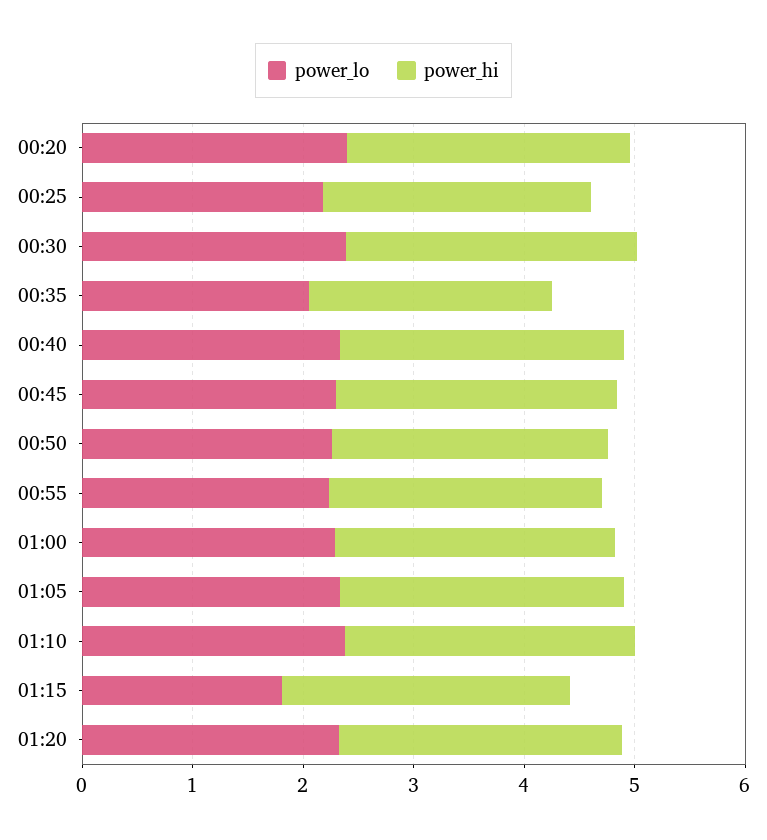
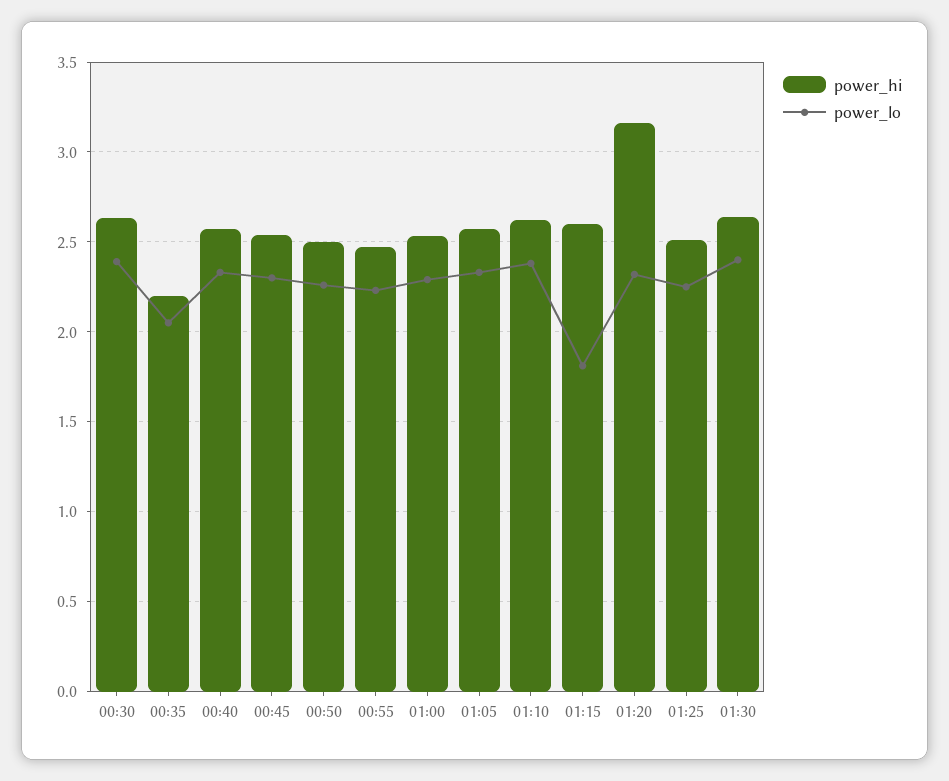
power_lo, 00:20: 2.4 -> none
power_hi, 00:20: 2.6 -> none
power_lo, 00:25: 2.2 -> none
power_hi, 00:25: 2.4 -> none
power_hi, 01:20: 2.6 -> 3.15
power_hi, 01:25: none -> 2.5
power_lo, 01:25: none -> 2.25
power_hi, 01:30: none -> 2.65
power_lo, 01:30: none -> 2.4

